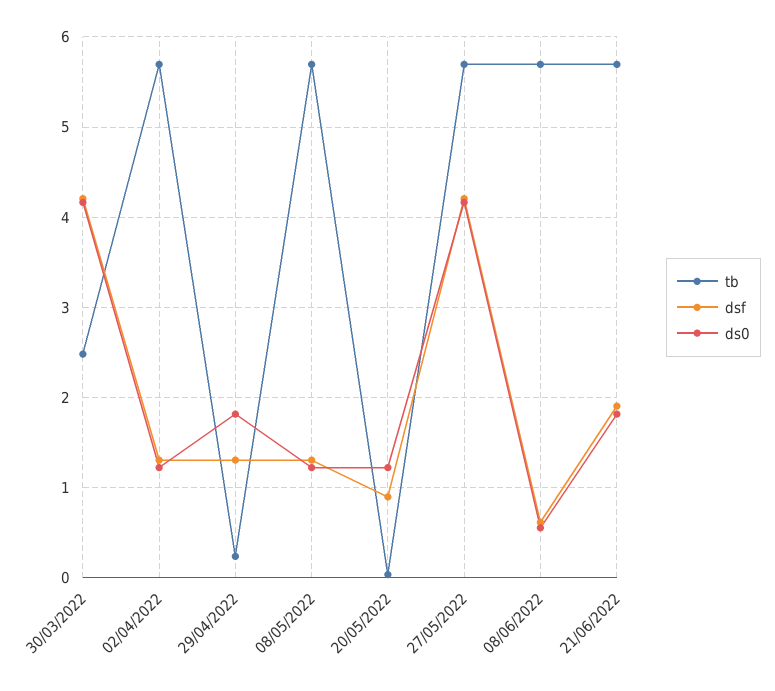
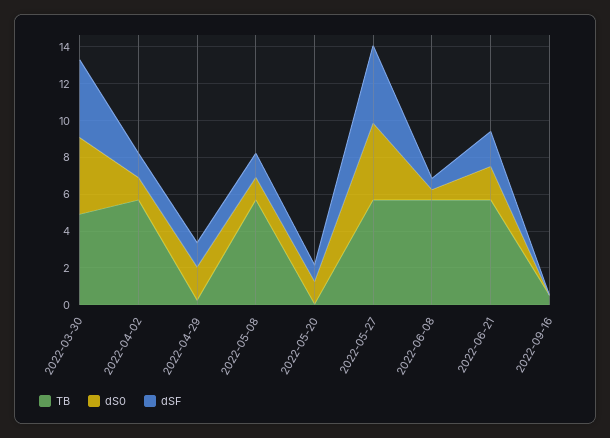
tb, 30/03/2022: 2.5 -> 5
tb, 2022-09-16: none -> 0.5
ds0, 2022-09-16: none -> 0
dsf, 2022-09-16: none -> 0

